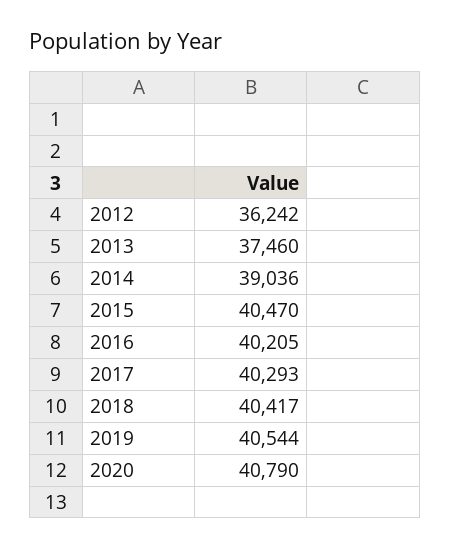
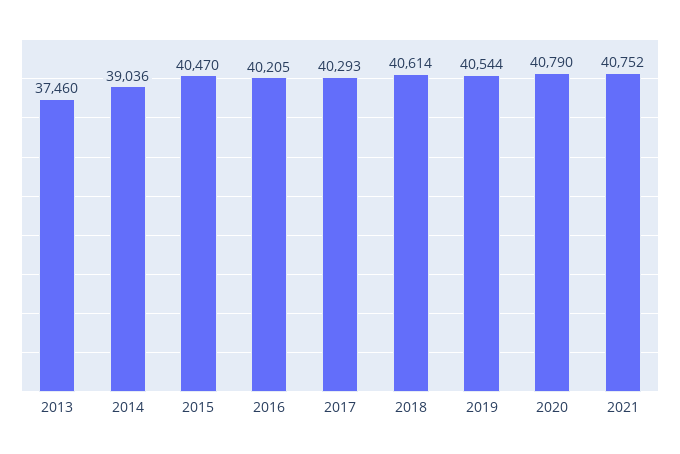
2012: 36242 -> none
2018: 40417 -> 40614
2021: none -> 40752

